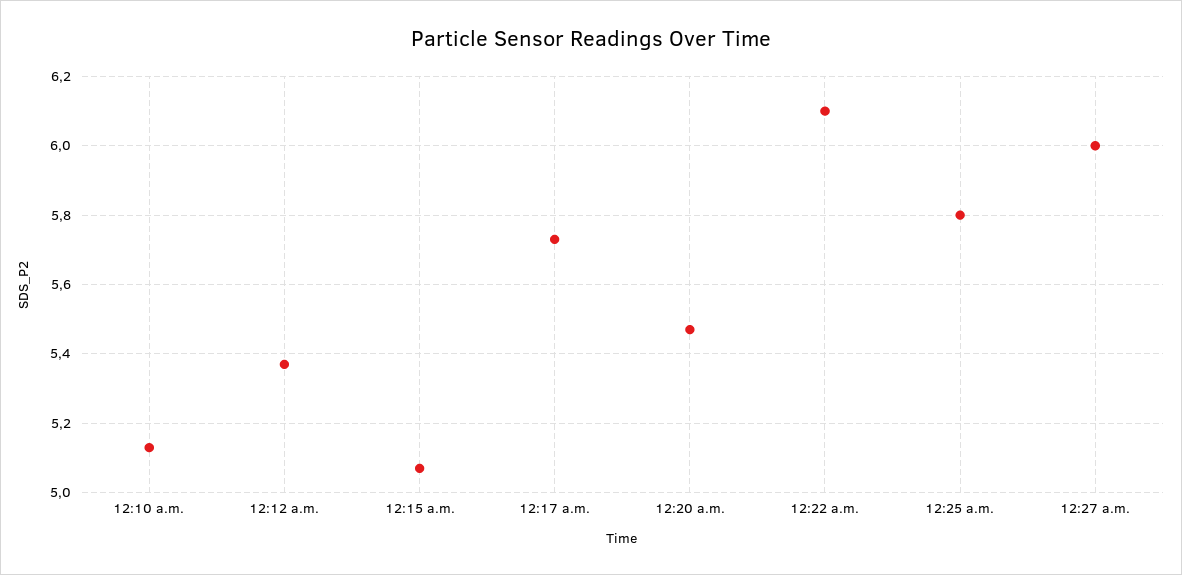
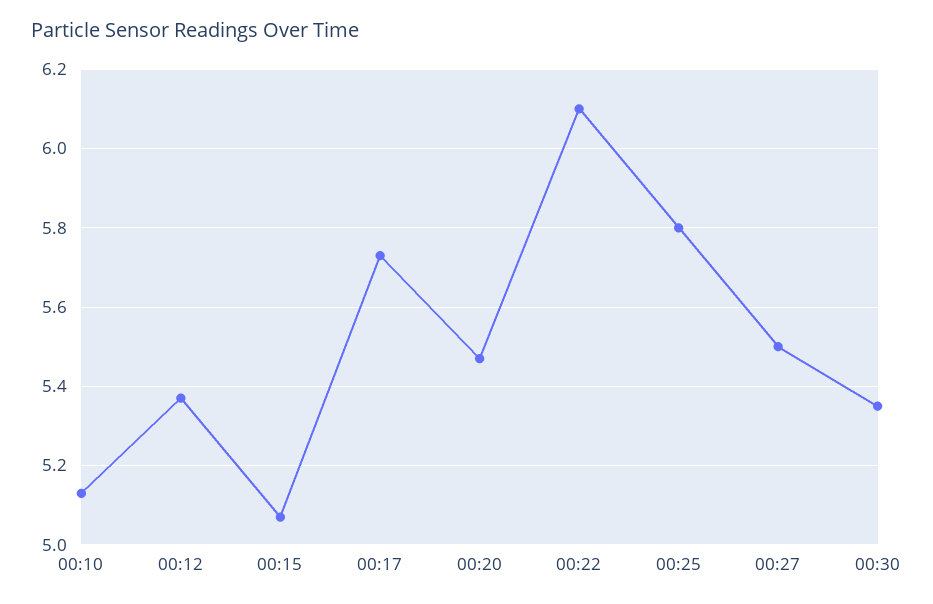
12:27 a.m.: 6 -> 5.5
00:30: none -> 5.35

